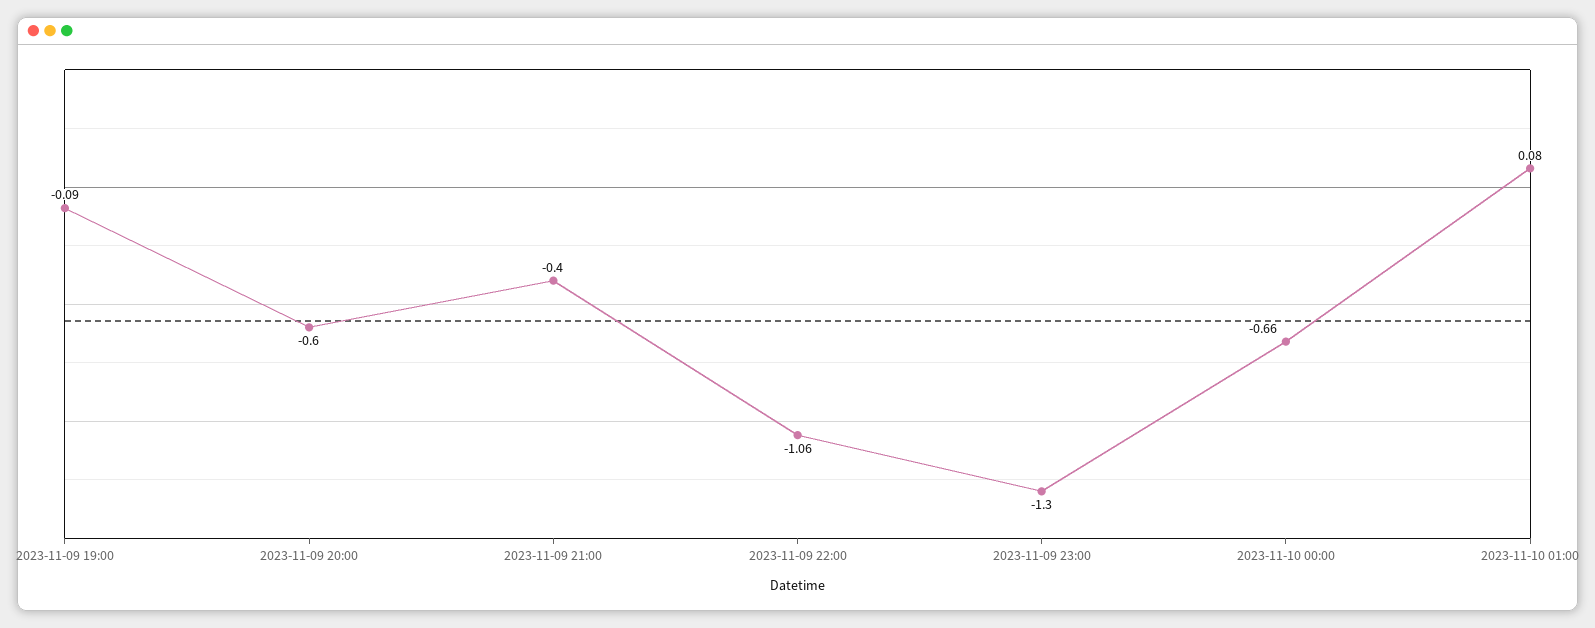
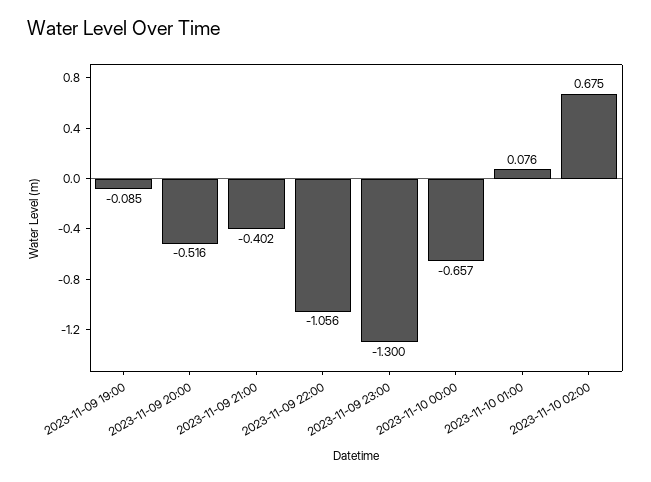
2023-11-09 20:00: -0.6 -> -0.516
2023-11-10 02:00: none -> 0.675

